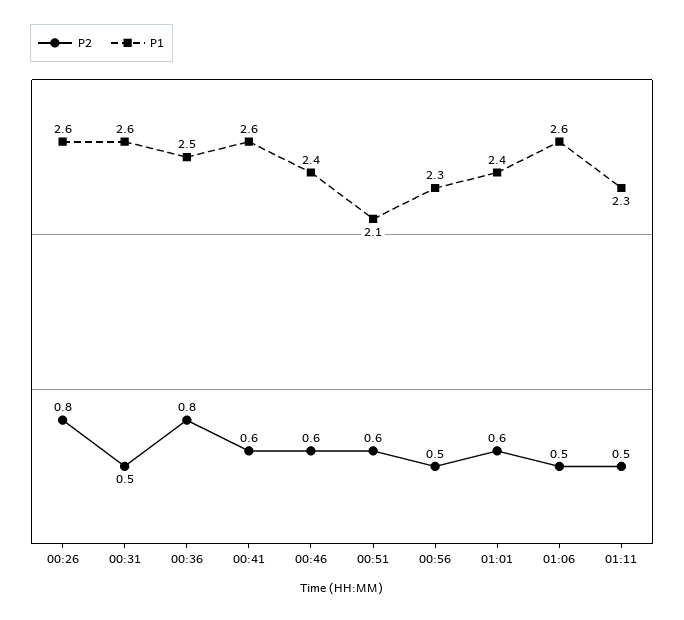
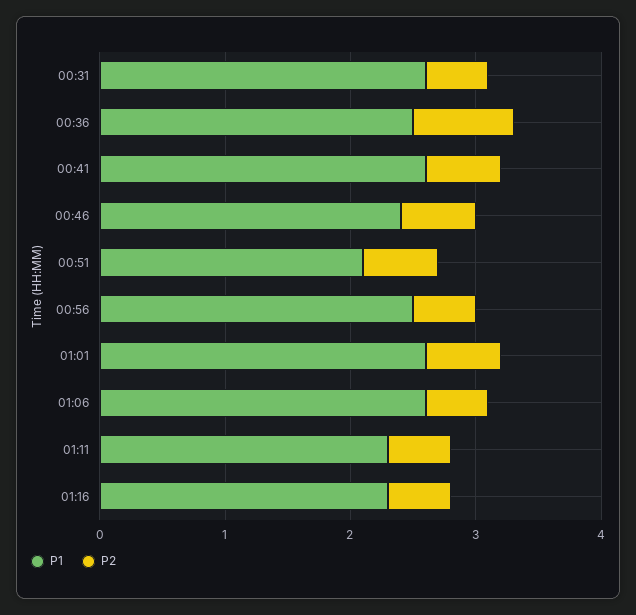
P2, 00:26: 0.8 -> none
P1, 00:26: 2.6 -> none
P1, 00:56: 2.3 -> 2.5
P1, 01:01: 2.4 -> 2.6
P1, 01:16: none -> 2.3
P2, 01:16: none -> 0.5

